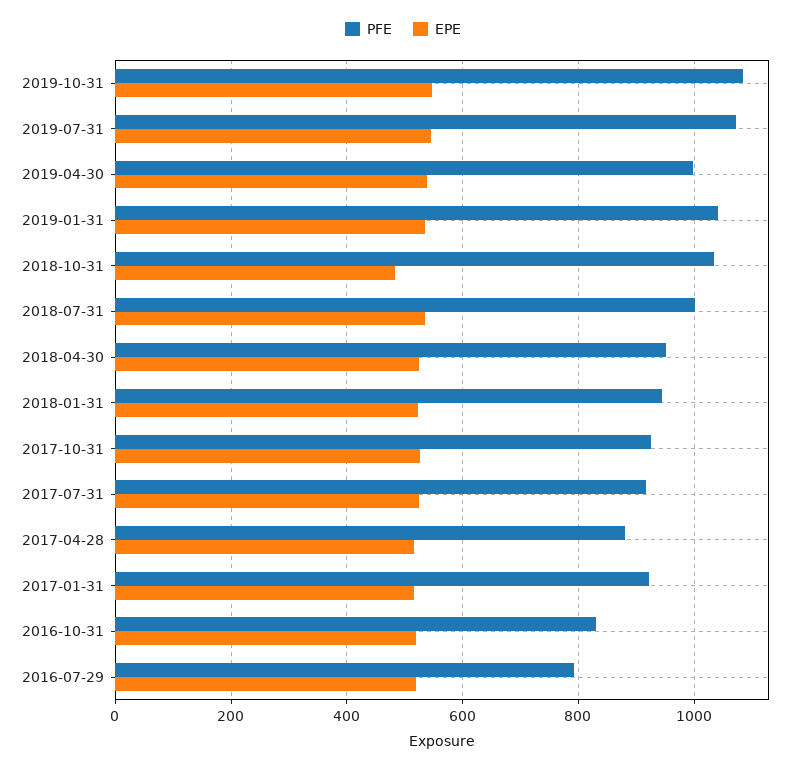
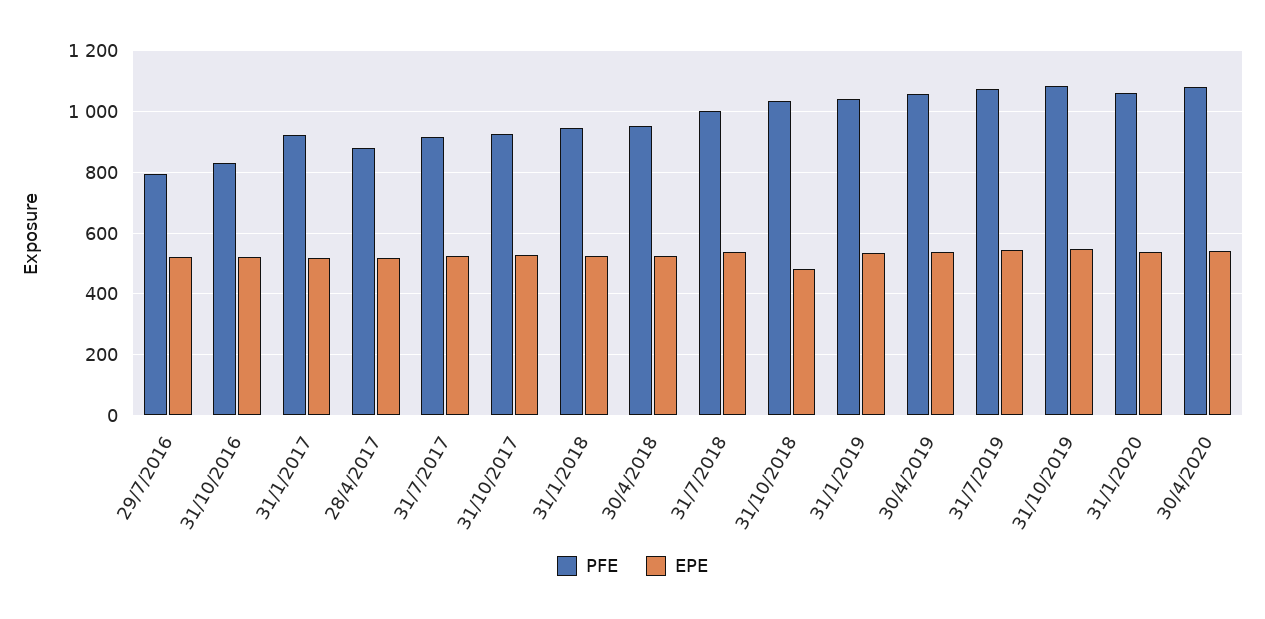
PFE, 2019-04-30: 1000 -> 1060
PFE, 31/1/2020: none -> 1060
EPE, 31/1/2020: none -> 540
PFE, 30/4/2020: none -> 1080
EPE, 30/4/2020: none -> 540

